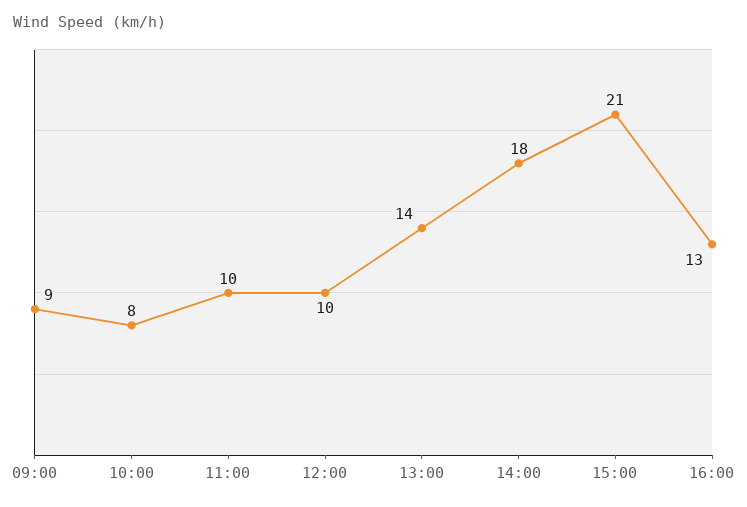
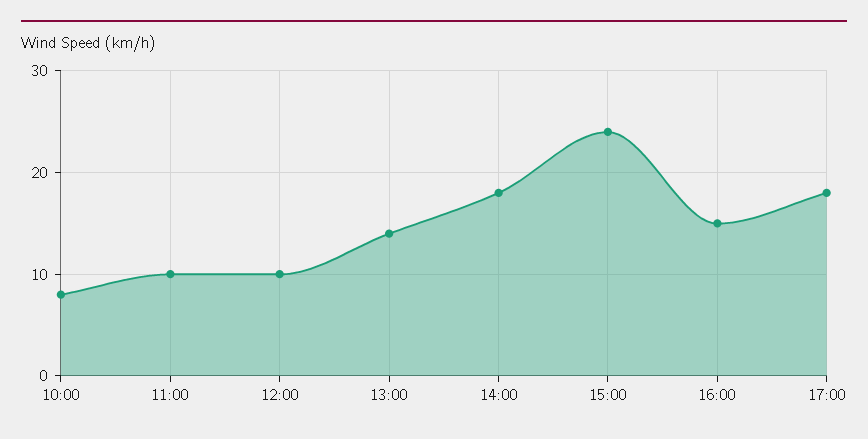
09:00: 9 -> none
15:00: 21 -> 24
16:00: 13 -> 15
17:00: none -> 18

